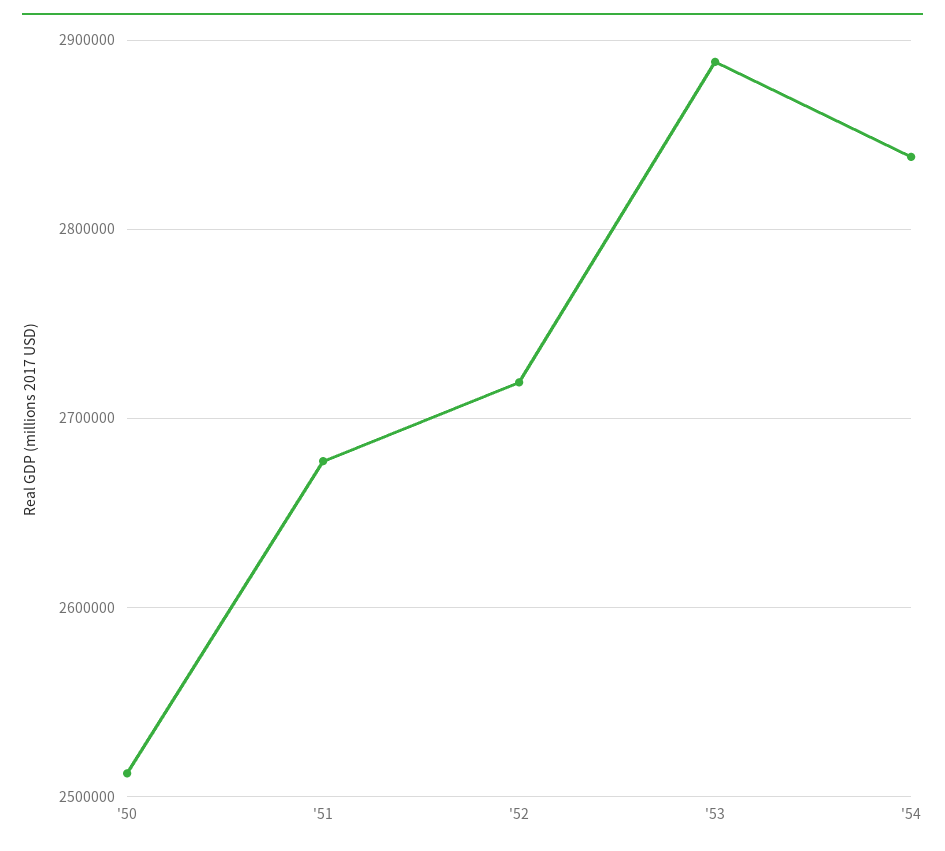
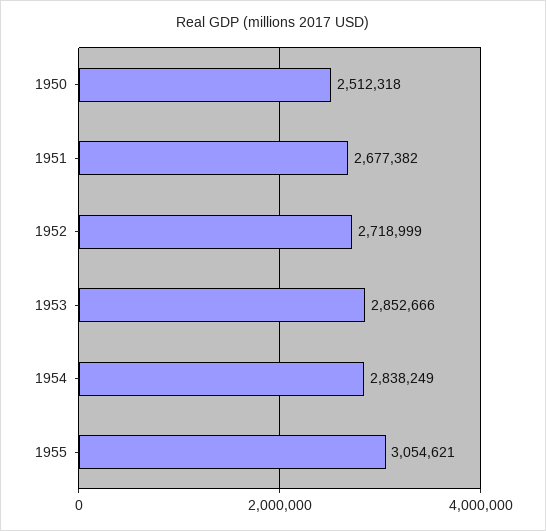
'53: 2890000 -> 2852666
1955: none -> 3054621

